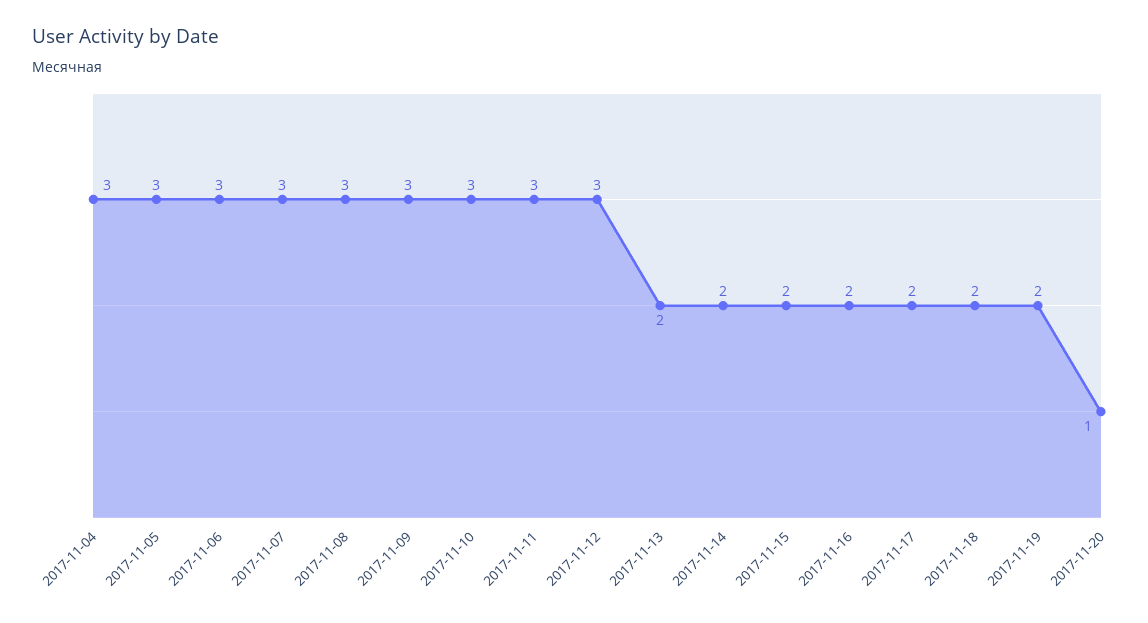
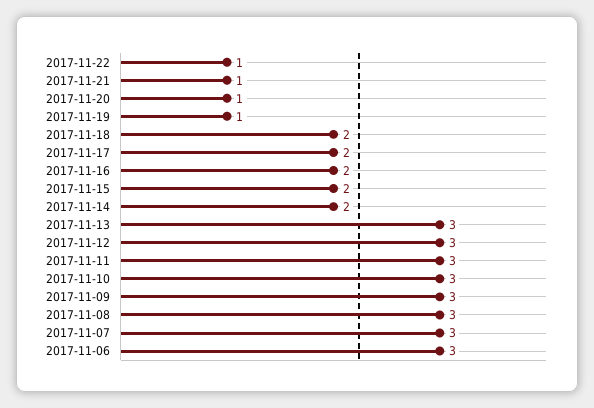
2017-11-04: 3 -> none
2017-11-05: 3 -> none
2017-11-13: 2 -> 3
2017-11-19: 2 -> 1
2017-11-22: none -> 1
2017-11-21: none -> 1

